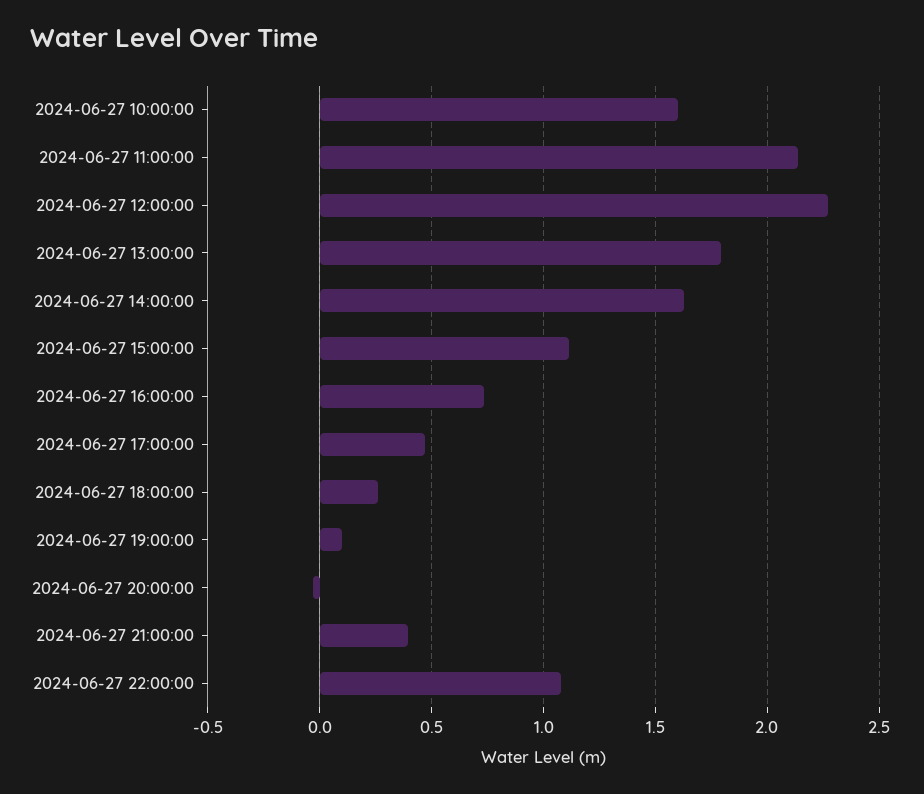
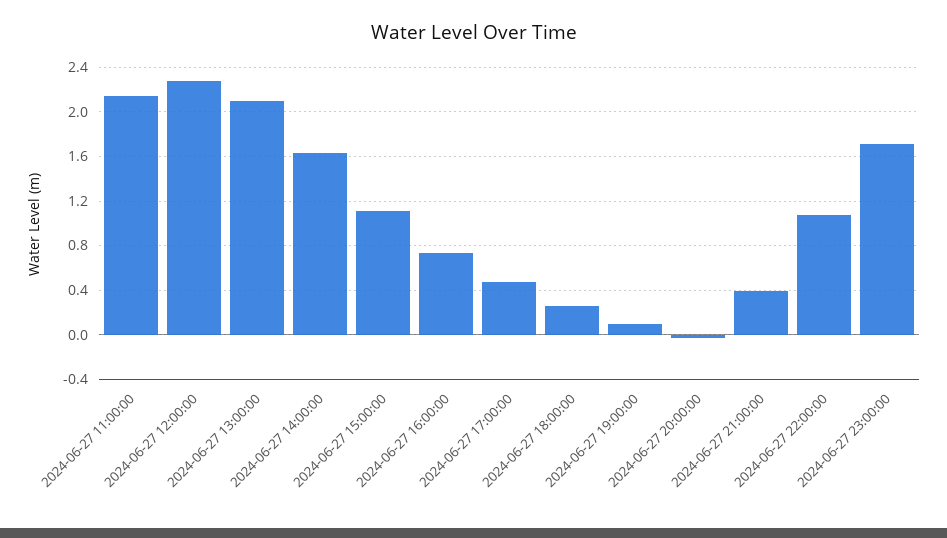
2024-06-27 10:00:00: 1.6 -> none
2024-06-27 13:00:00: 1.8 -> 2.1
2024-06-27 23:00:00: none -> 1.7

